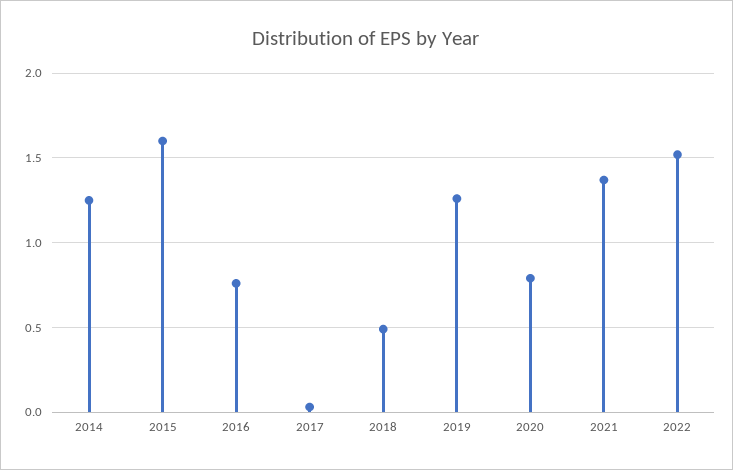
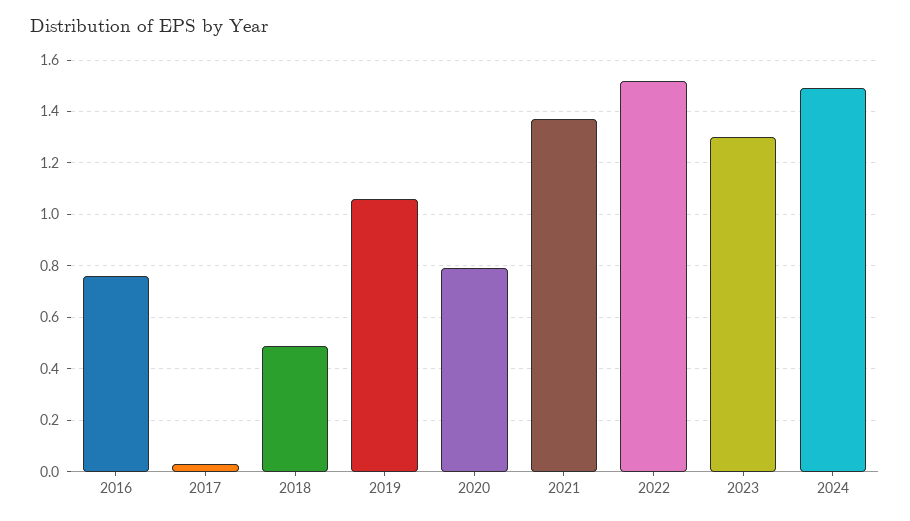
2014: 1.25 -> none
2015: 1.6 -> none
2019: 1.25 -> 1.05
2023: none -> 1.3
2024: none -> 1.5

